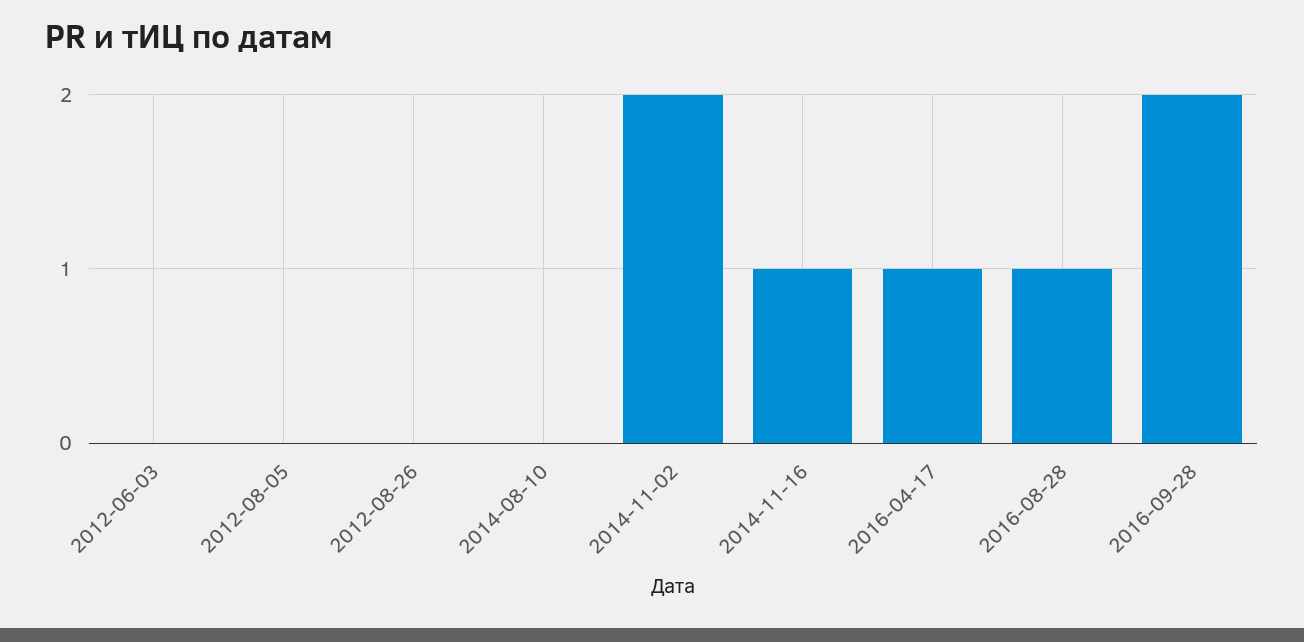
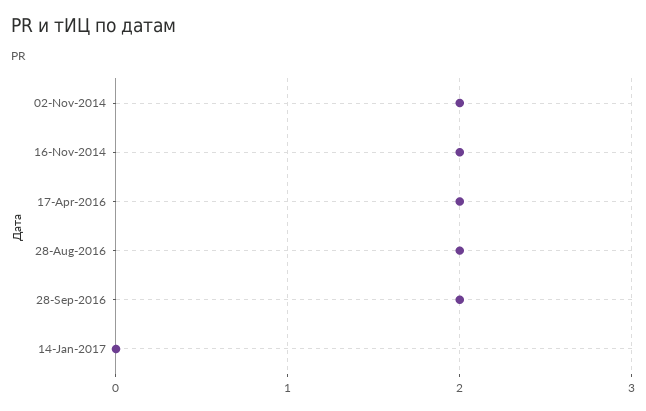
2012-06-03: 0 -> none
2012-08-05: 0 -> none
2012-08-26: 0 -> none
2014-08-10: 0 -> none
2014-11-16: 1 -> 2
2016-04-17: 1 -> 2
2016-08-28: 1 -> 2
14-Jan-2017: none -> 0

